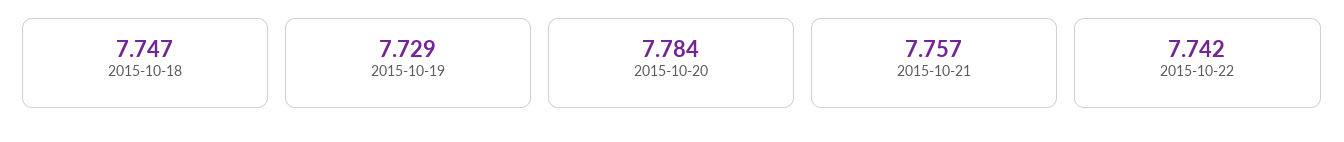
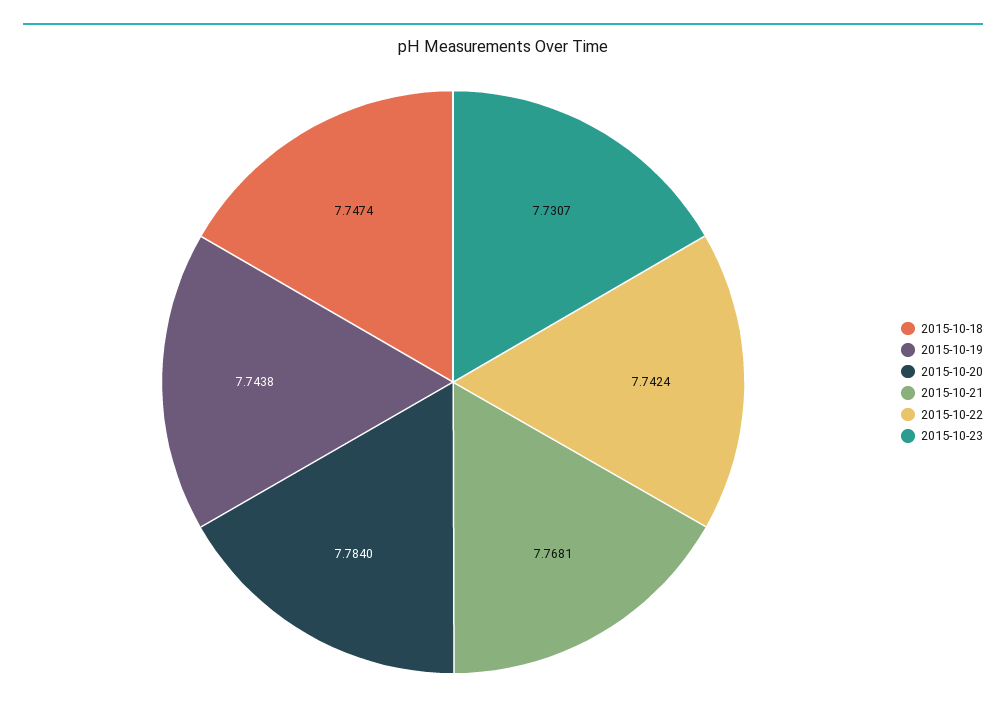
2015-10-19: 7.729 -> 7.7438
2015-10-21: 7.757 -> 7.7681
2015-10-23: none -> 7.7307

